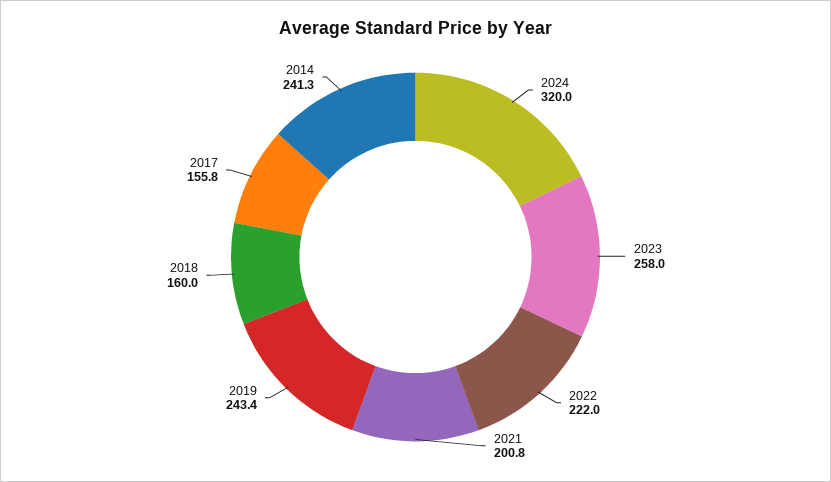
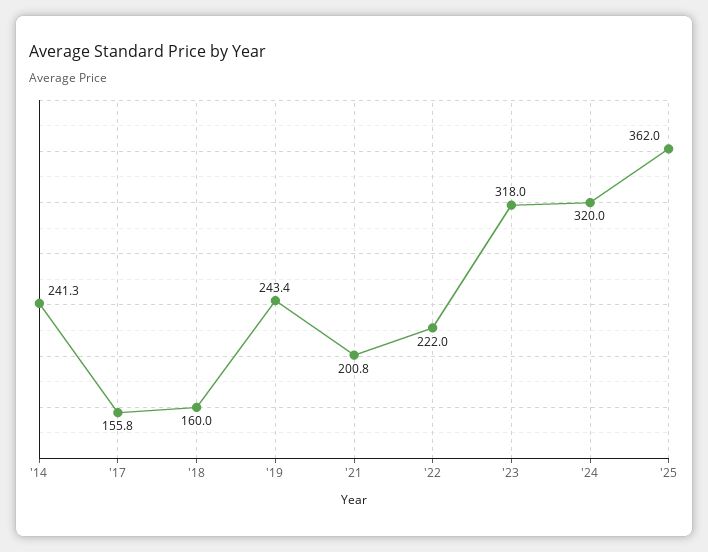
2023: 258 -> 318
'25: none -> 362

